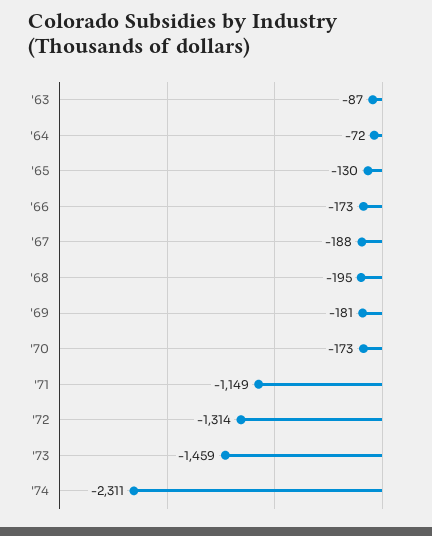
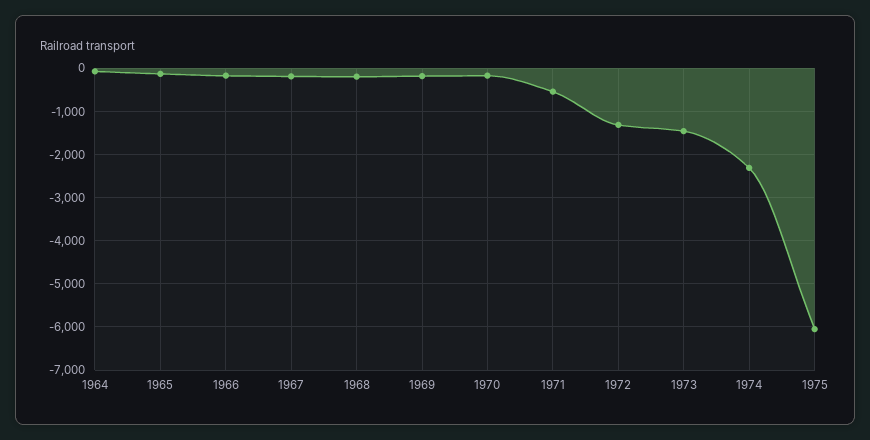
'63: -87 -> none
'71: -1149 -> -600
1975: none -> -6000

